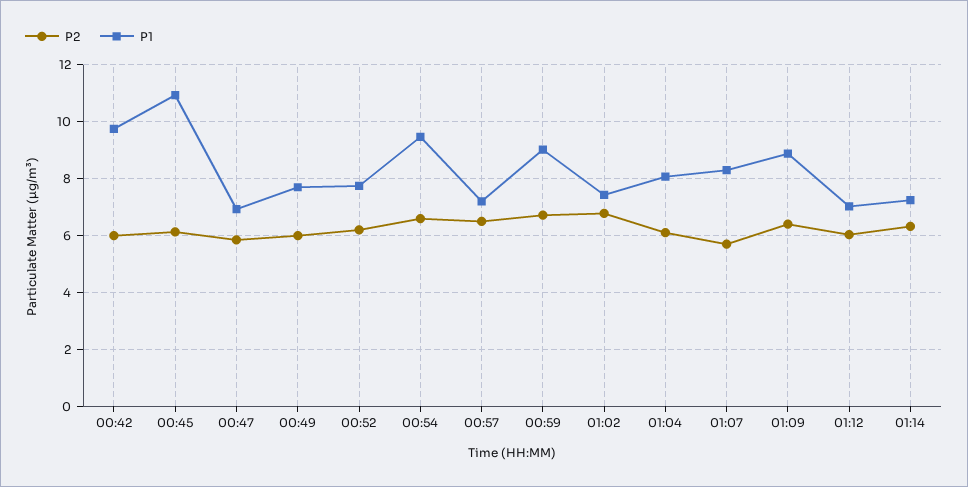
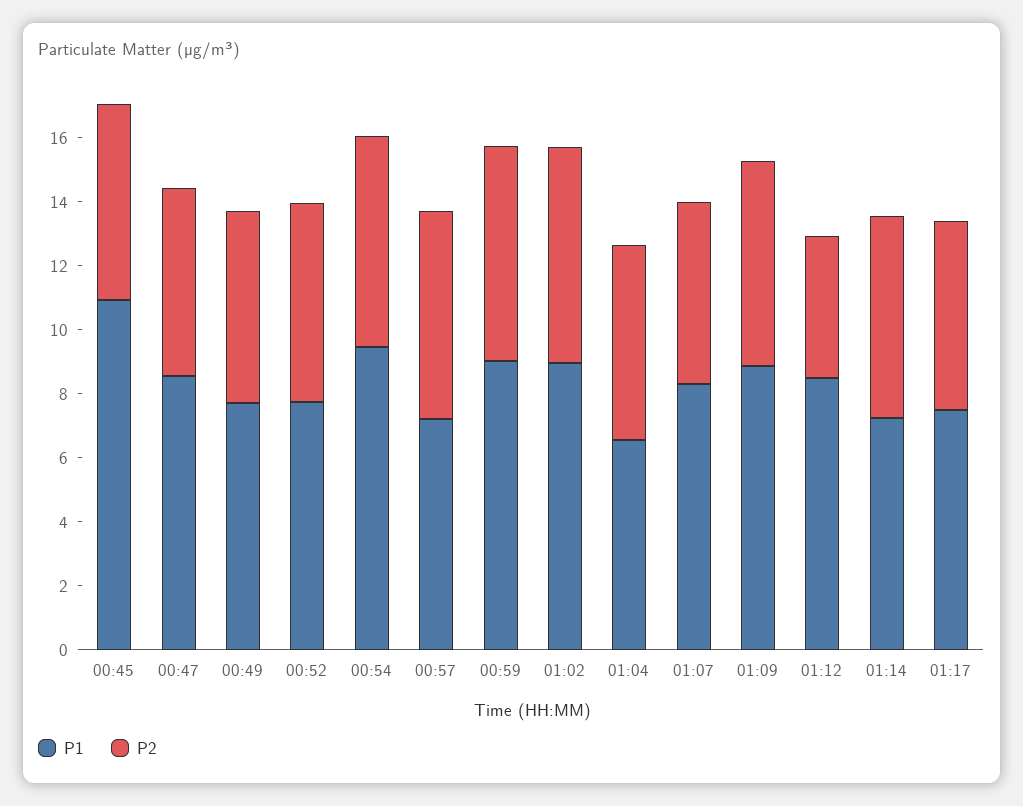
P2, 00:42: 6 -> none
P1, 00:42: 9.75 -> none
P1, 00:47: 7 -> 8.5
P1, 01:02: 7.5 -> 9
P1, 01:04: 8 -> 6.5
P2, 01:12: 6 -> 4.5
P1, 01:12: 7 -> 8.5
P1, 01:17: none -> 7.5
P2, 01:17: none -> 6

